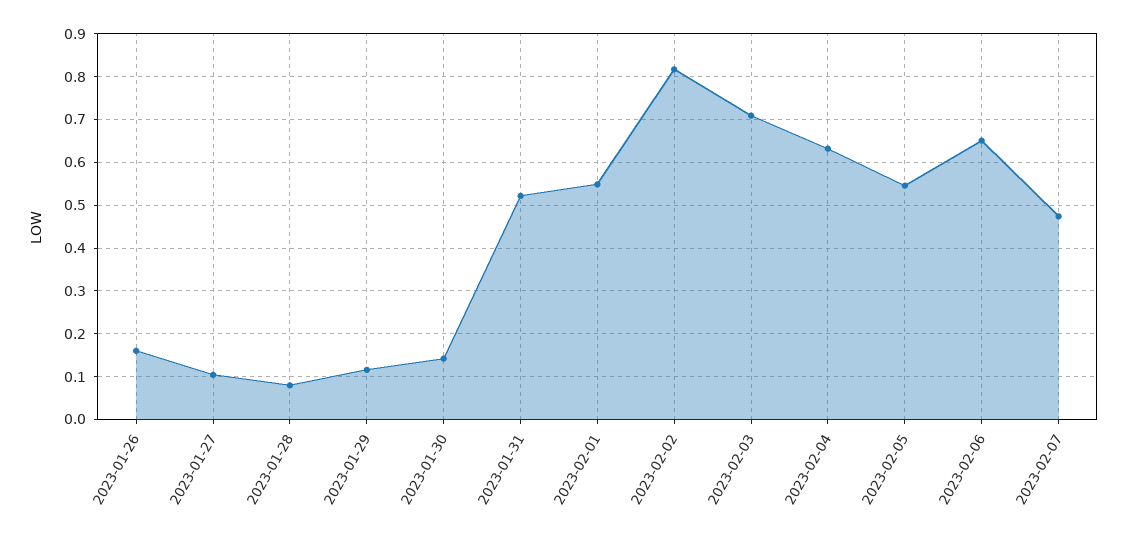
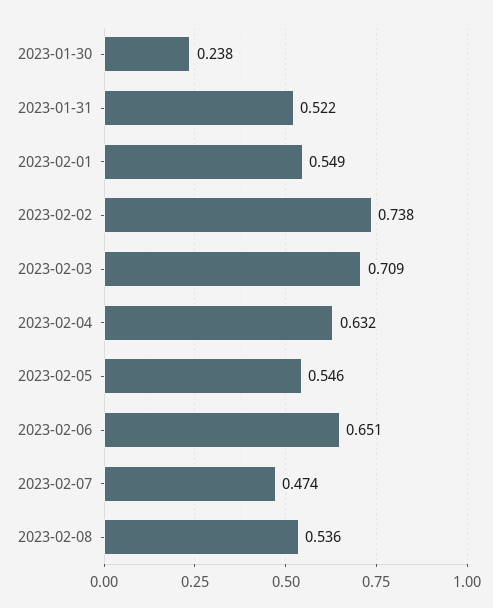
2023-01-26: 0.16 -> none
2023-01-27: 0.1 -> none
2023-01-28: 0.08 -> none
2023-01-29: 0.12 -> none
2023-01-30: 0.14 -> 0.238
2023-02-02: 0.82 -> 0.738
2023-02-08: none -> 0.536

